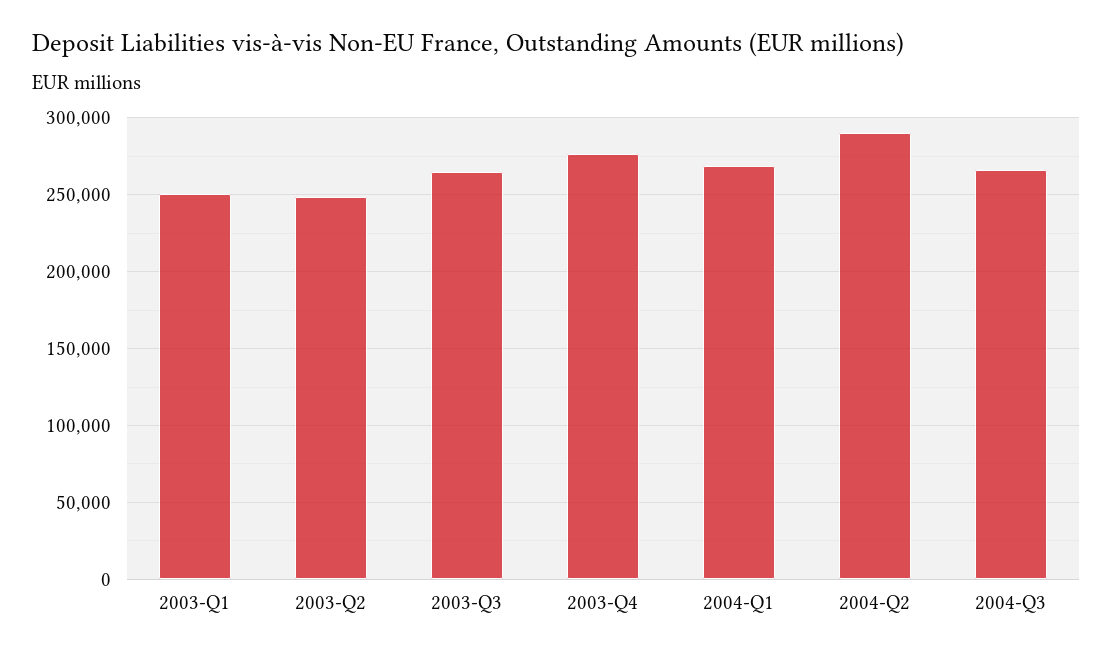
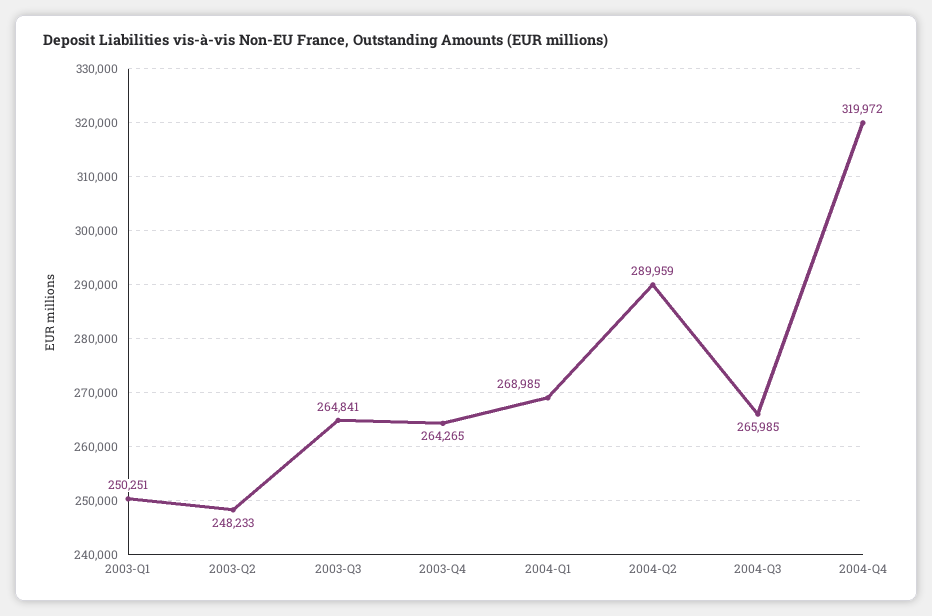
2003-Q4: 275000 -> 264265
2004-Q4: none -> 319972

